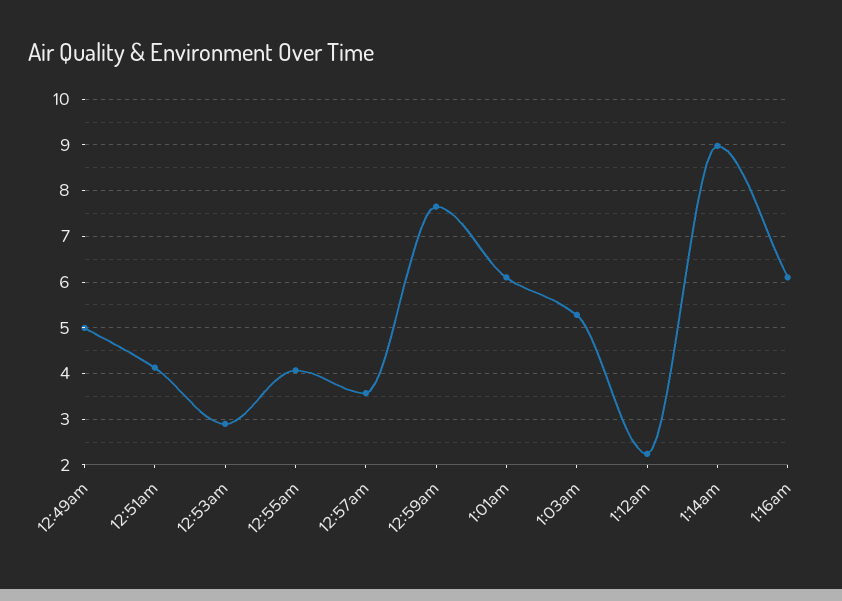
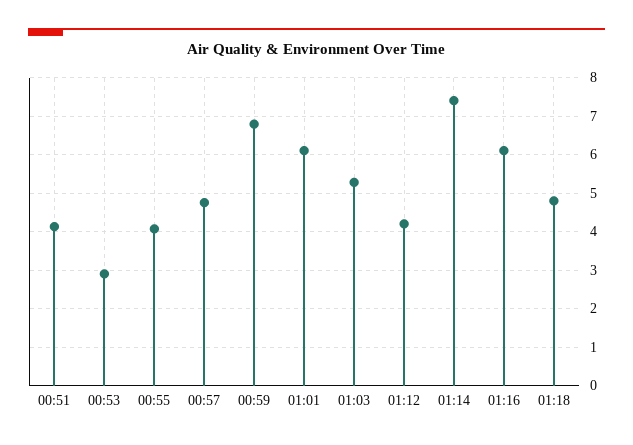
12:49am: 5 -> none
12:57am: 3.6 -> 4.8
12:59am: 7.6 -> 6.8
1:12am: 2.2 -> 4.2
1:14am: 9 -> 7.4
01:18: none -> 4.8

